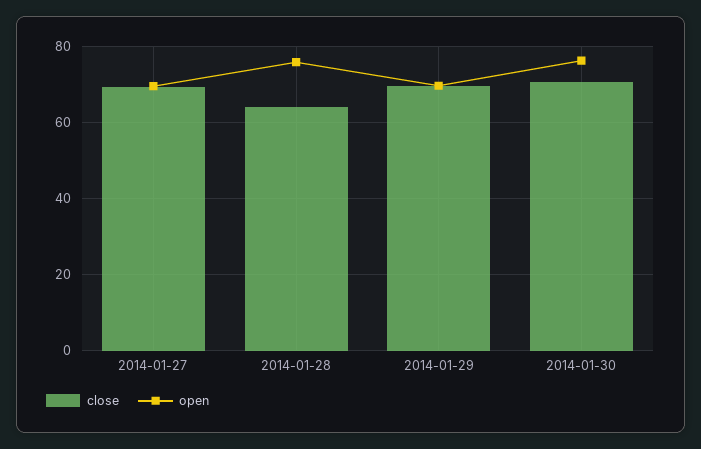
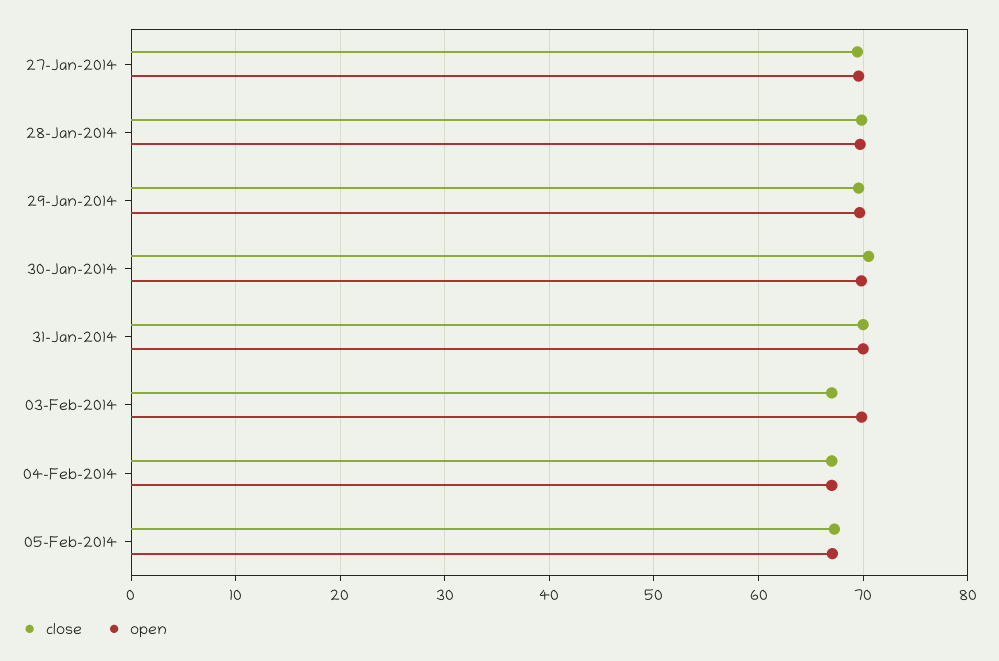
close, 2014-01-28: 64 -> 70
open, 2014-01-28: 76 -> 70
open, 2014-01-30: 76 -> 70
close, 31-Jan-2014: none -> 70
open, 31-Jan-2014: none -> 70
close, 03-Feb-2014: none -> 67
open, 03-Feb-2014: none -> 70
close, 04-Feb-2014: none -> 67
open, 04-Feb-2014: none -> 67
close, 05-Feb-2014: none -> 67
open, 05-Feb-2014: none -> 67

